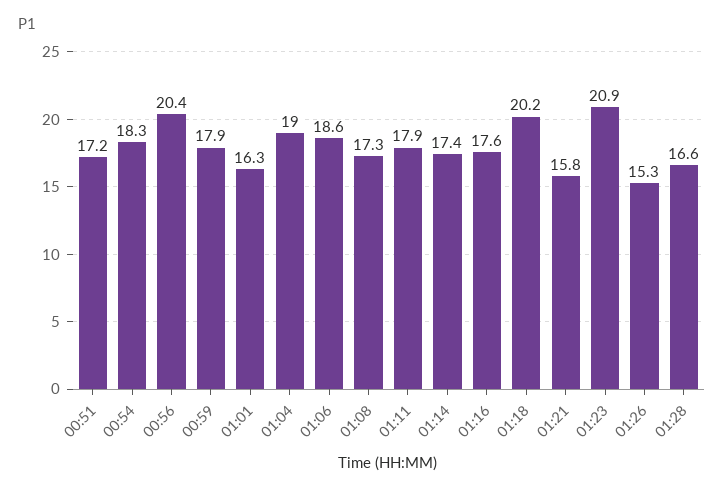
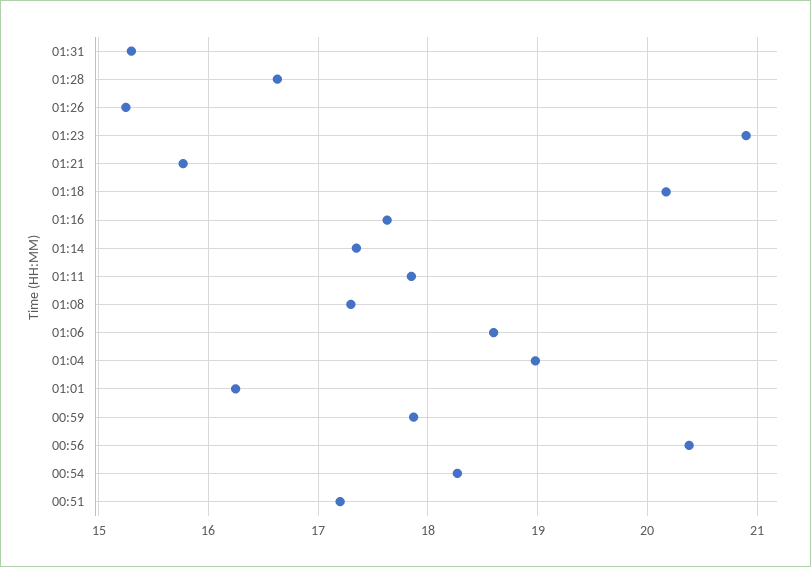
01:31: none -> 15.3

